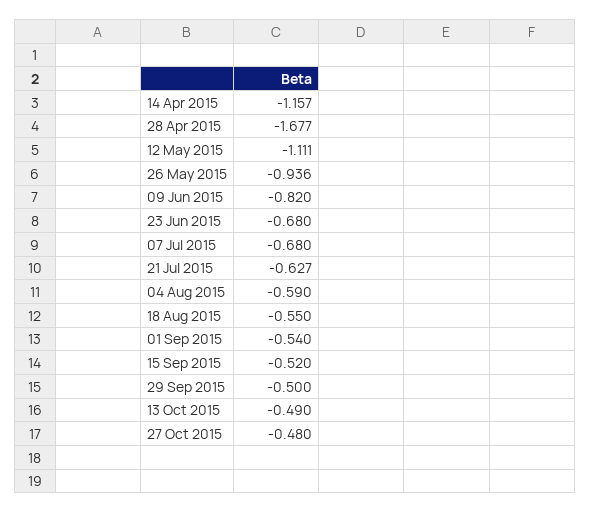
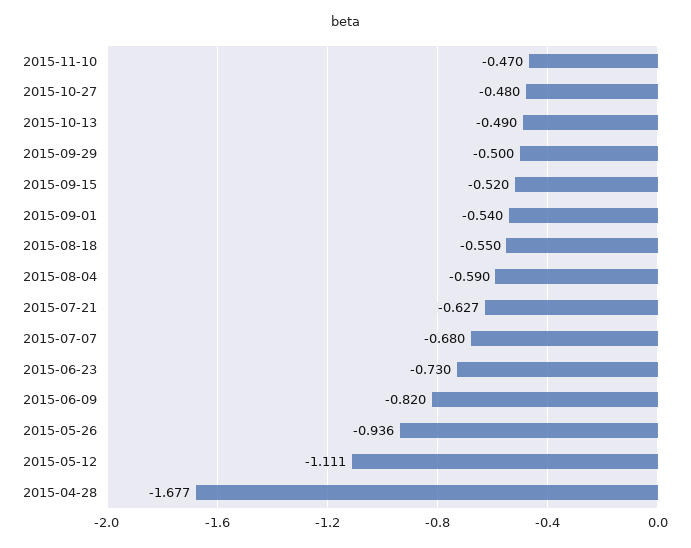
14 Apr 2015: -1.157 -> none
23 Jun 2015: -0.68 -> -0.73
2015-11-10: none -> -0.47

